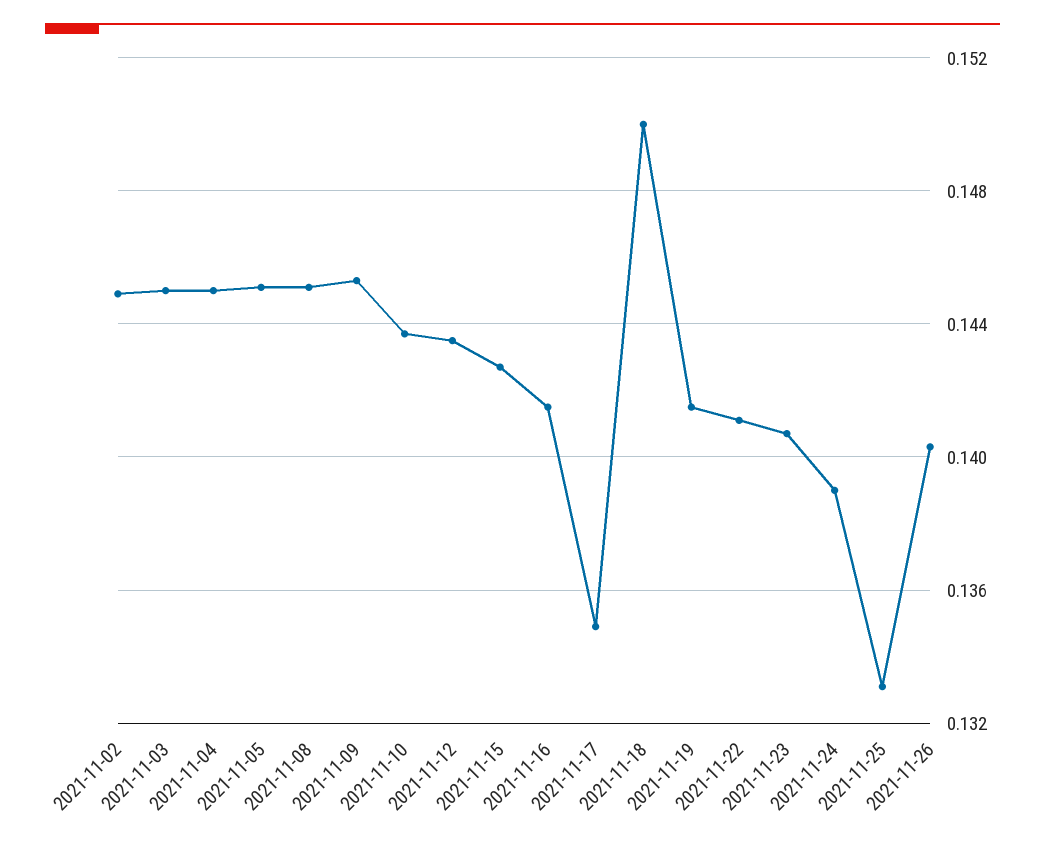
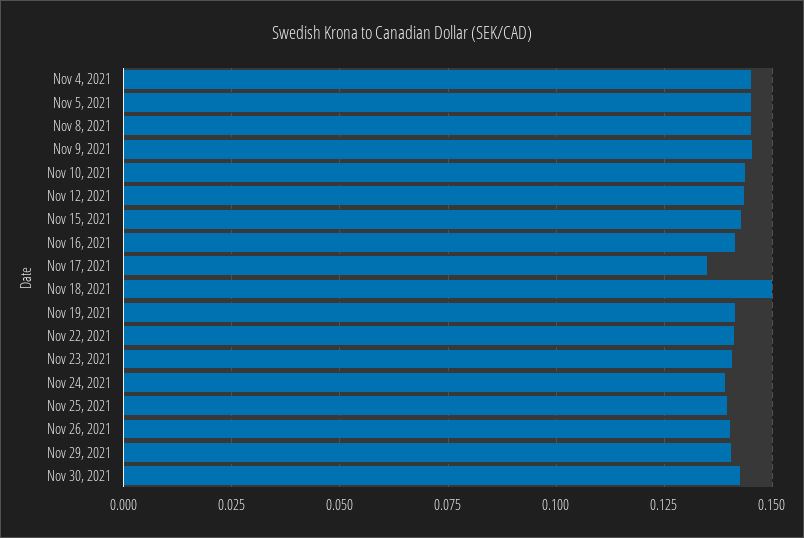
2021-11-02: 0.145 -> none
2021-11-03: 0.145 -> none
2021-11-25: 0.133 -> 0.14
Nov 29, 2021: none -> 0.14
Nov 30, 2021: none -> 0.1425

